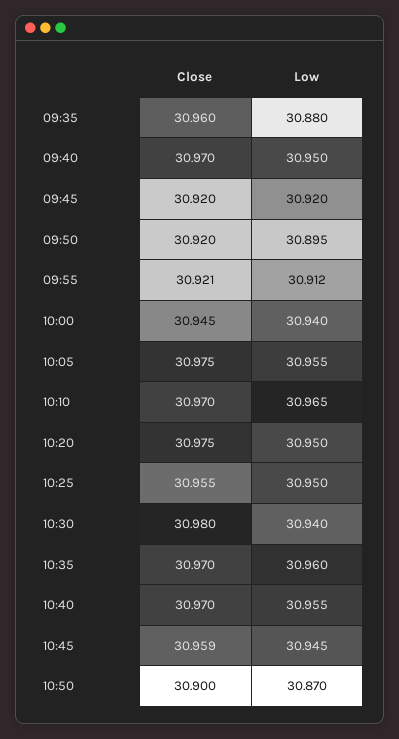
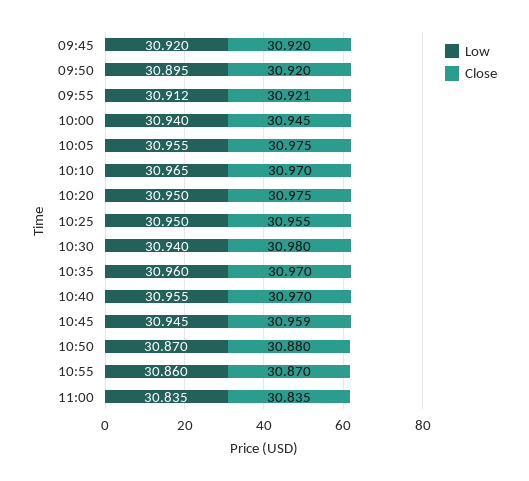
Close, 09:35: 30.96 -> none
Low, 09:35: 30.88 -> none
Close, 09:40: 30.97 -> none
Low, 09:40: 30.95 -> none
Close, 10:50: 30.9 -> 30.88
Low, 10:55: none -> 30.86
Close, 10:55: none -> 30.87
Low, 11:00: none -> 30.835
Close, 11:00: none -> 30.835

